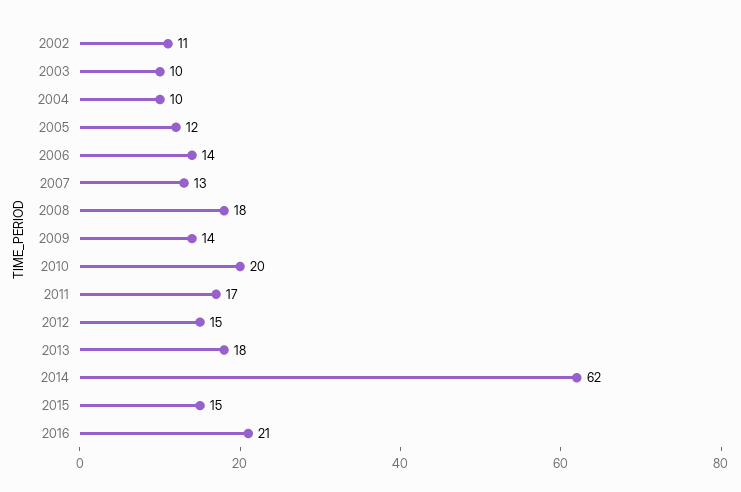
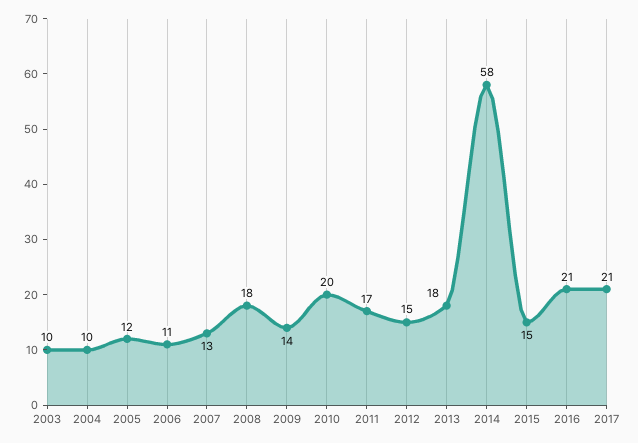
2002: 11 -> none
2006: 14 -> 11
2014: 62 -> 58
2017: none -> 21

